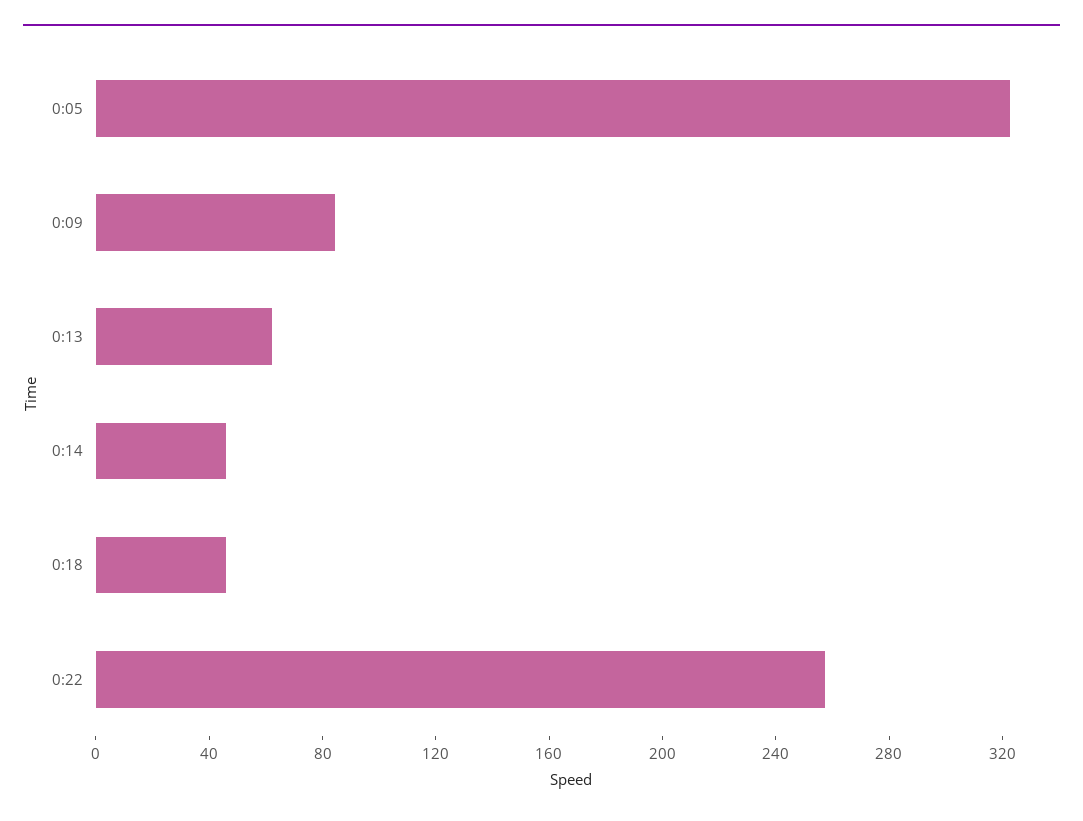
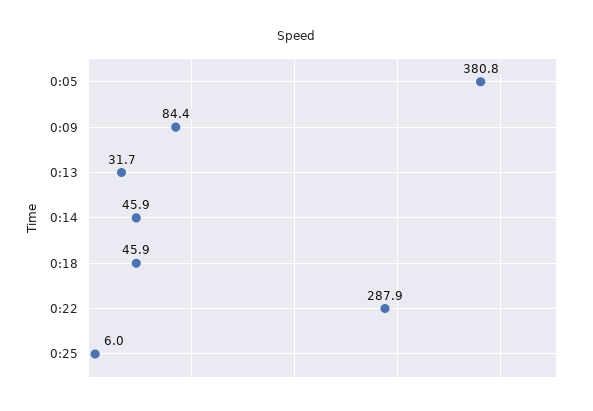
0:05: 320 -> 380.8
0:13: 60 -> 31.7
0:22: 260 -> 287.9
0:25: none -> 6

